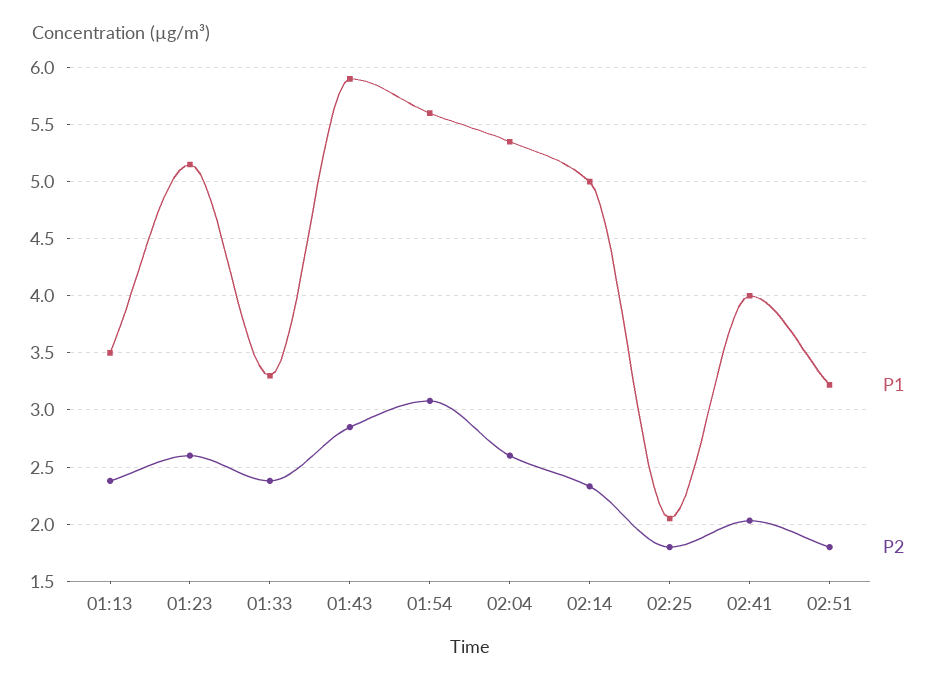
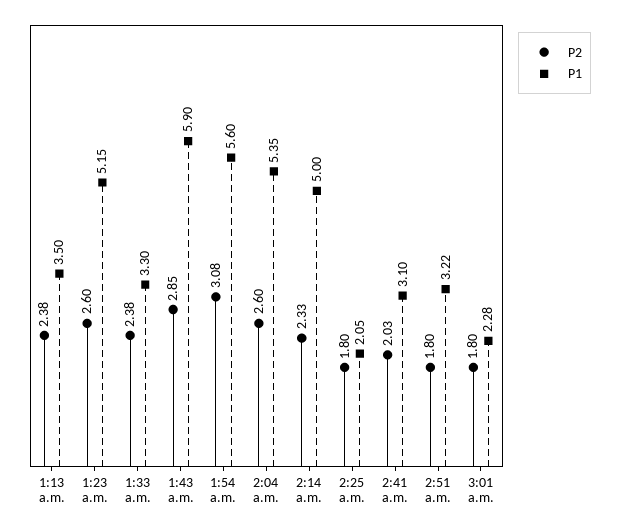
P1, 02:41: 4 -> 3.1
P2, 3:01 a.m.: none -> 1.8
P1, 3:01 a.m.: none -> 2.28

